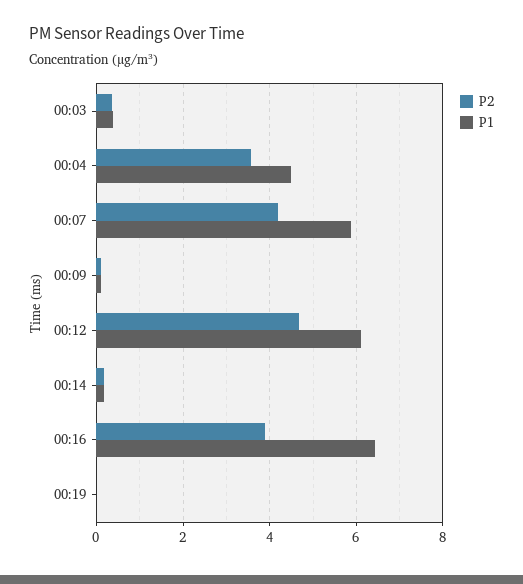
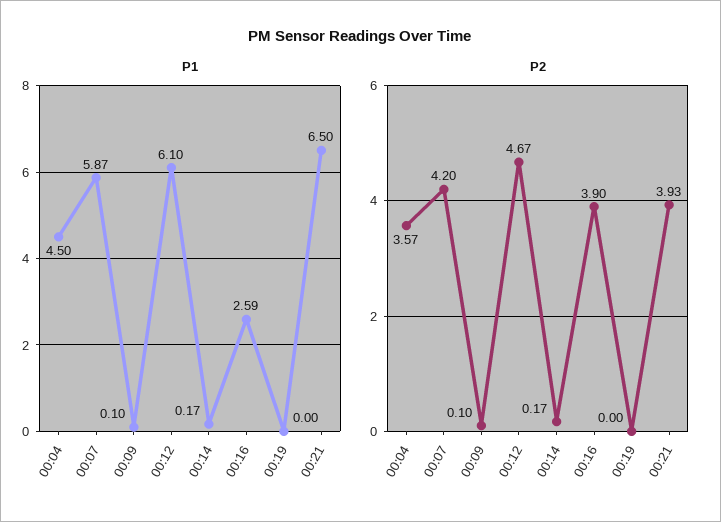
P2, 00:03: 0.4 -> none
P1, 00:03: 0.4 -> none
P1, 00:16: 6.4 -> 2.59
P1, 00:21: none -> 6.5
P2, 00:21: none -> 3.93

